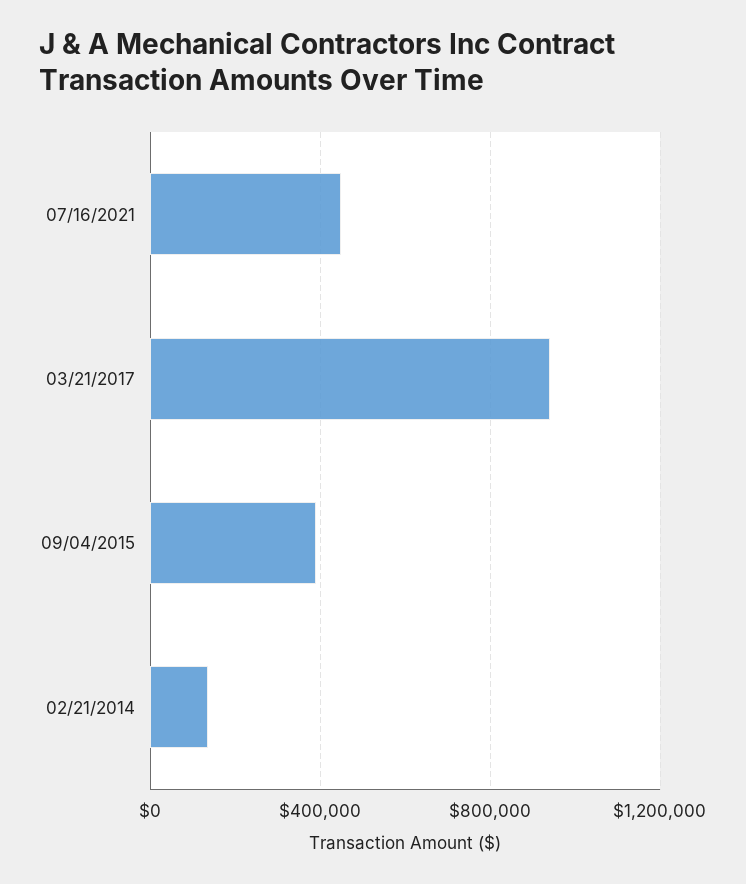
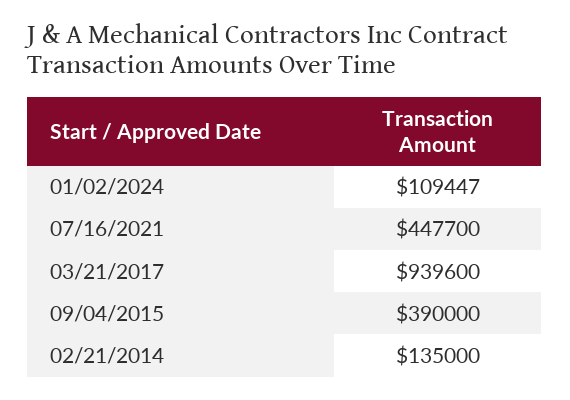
01/02/2024: none -> 109447

